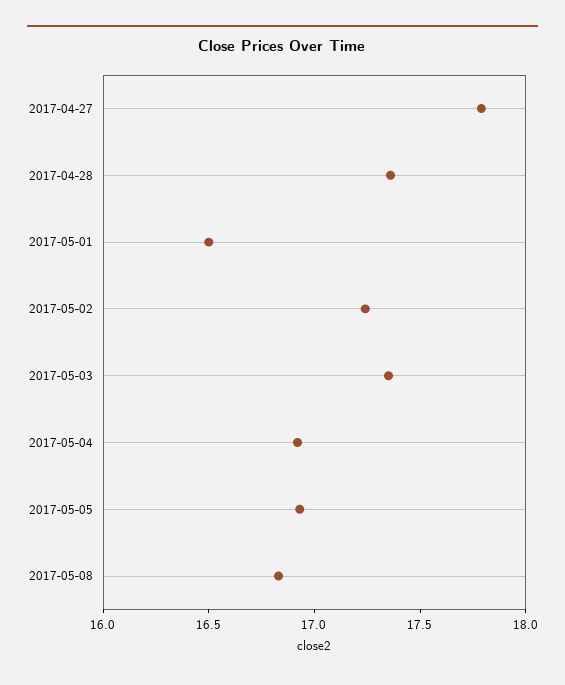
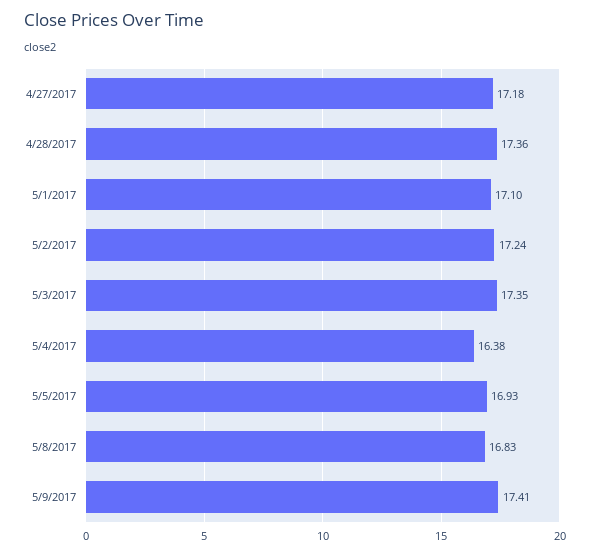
2017-04-27: 17.8 -> 17.18
2017-05-01: 16.5 -> 17.1
2017-05-04: 16.9 -> 16.38
5/9/2017: none -> 17.41

